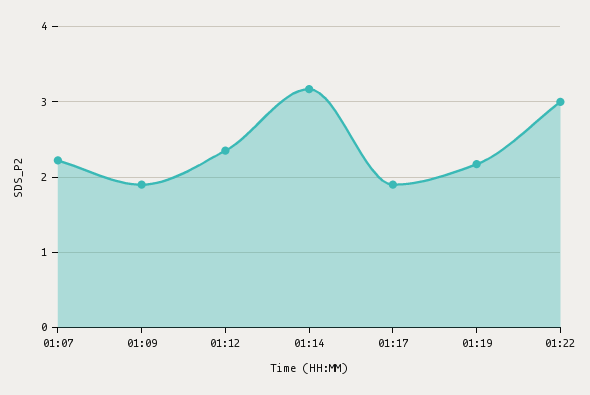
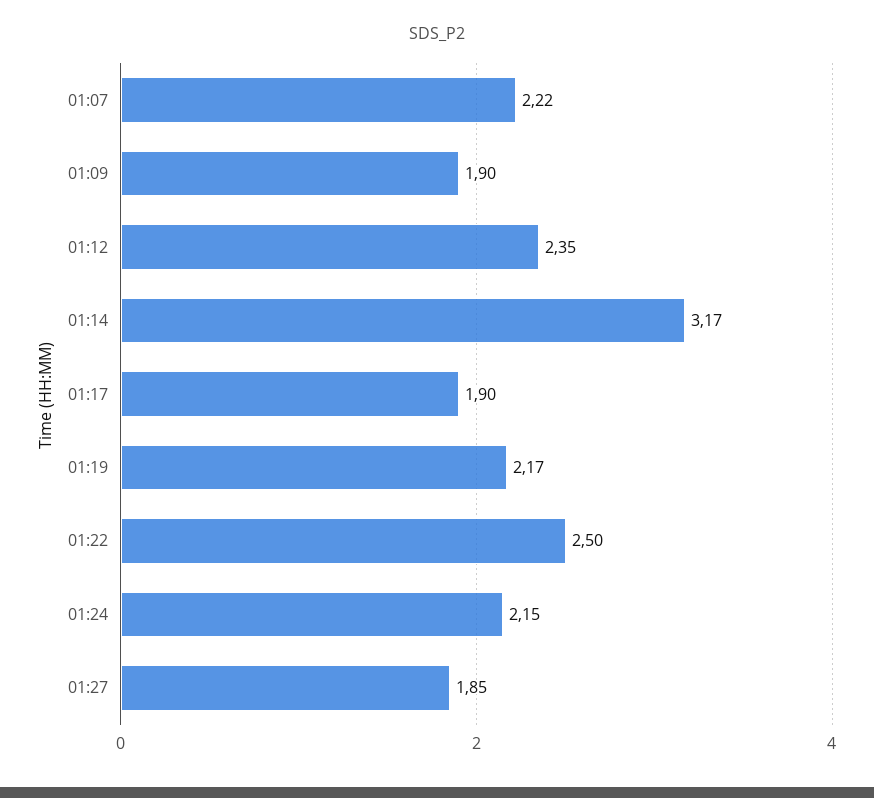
01:22: 3 -> 2.5
01:24: none -> 2.15
01:27: none -> 1.85

